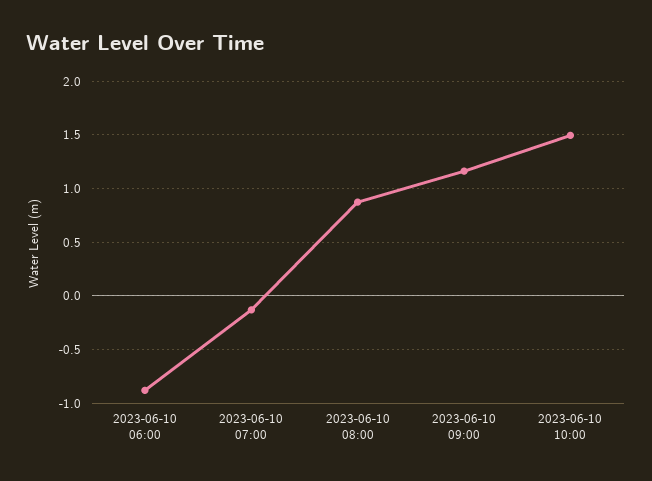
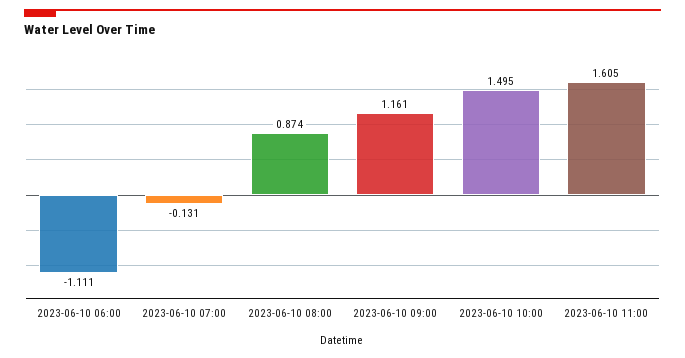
2023-06-10 06:00: -0.9 -> -1.111
2023-06-10 11:00: none -> 1.605

